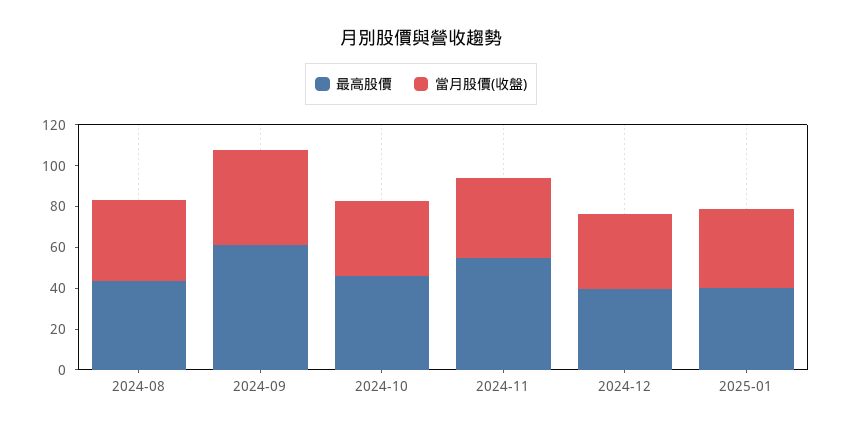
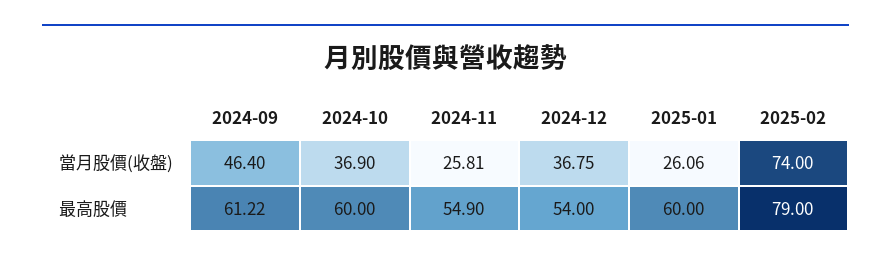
最高股價, 2024-08: 45 -> none
當月股價(收盤), 2024-08: 40 -> none
最高股價, 2024-10: 45 -> 60
當月股價(收盤), 2024-11: 40 -> 25.81
最高股價, 2024-12: 40 -> 54
最高股價, 2025-01: 40 -> 60
當月股價(收盤), 2025-01: 40 -> 26.06
當月股價(收盤), 2025-02: none -> 74
最高股價, 2025-02: none -> 79

